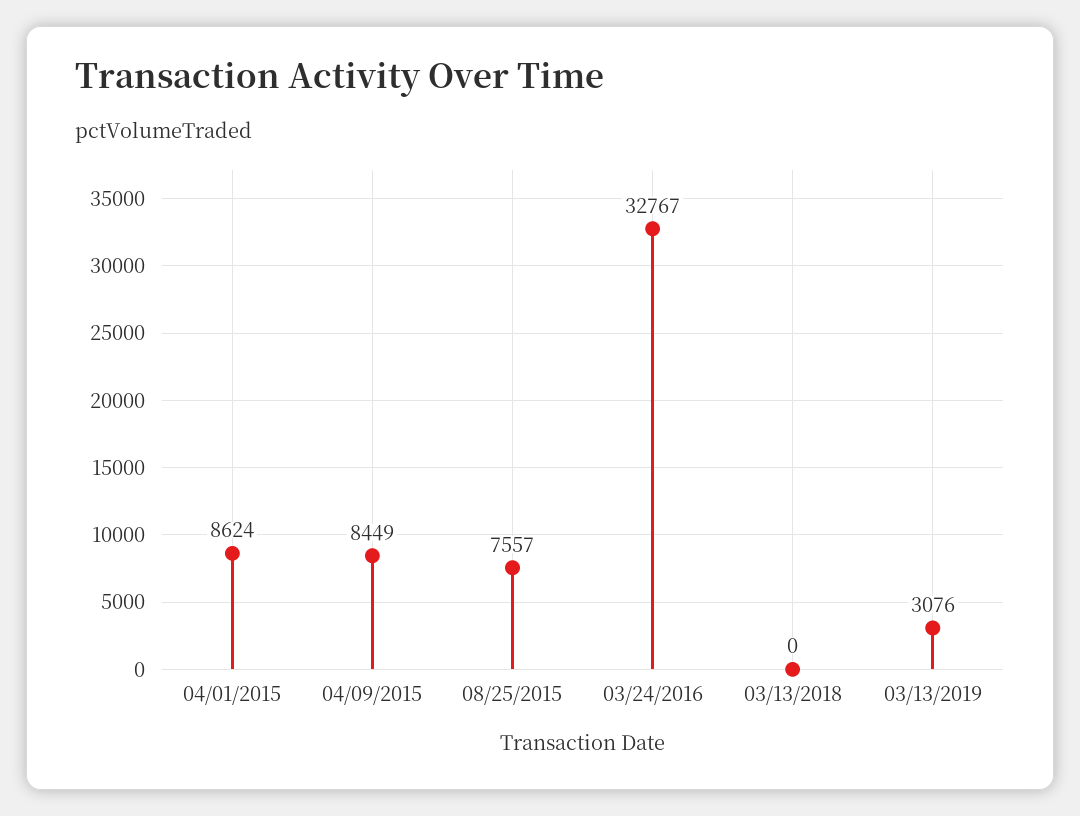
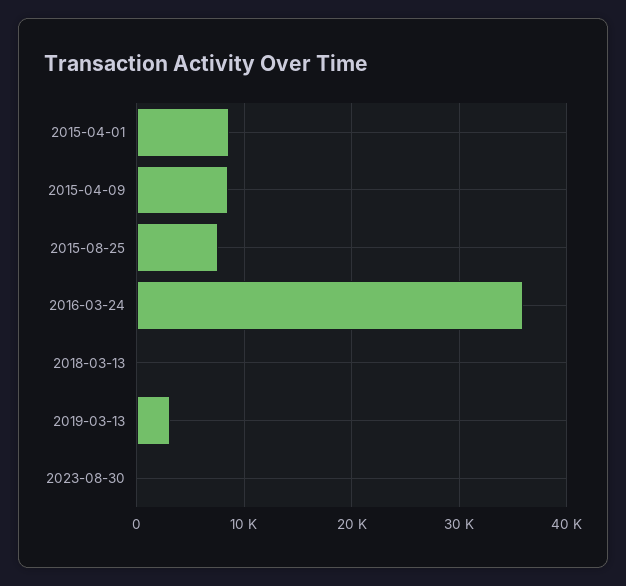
03/24/2016: 32767 -> 36000
2023-08-30: none -> 0

